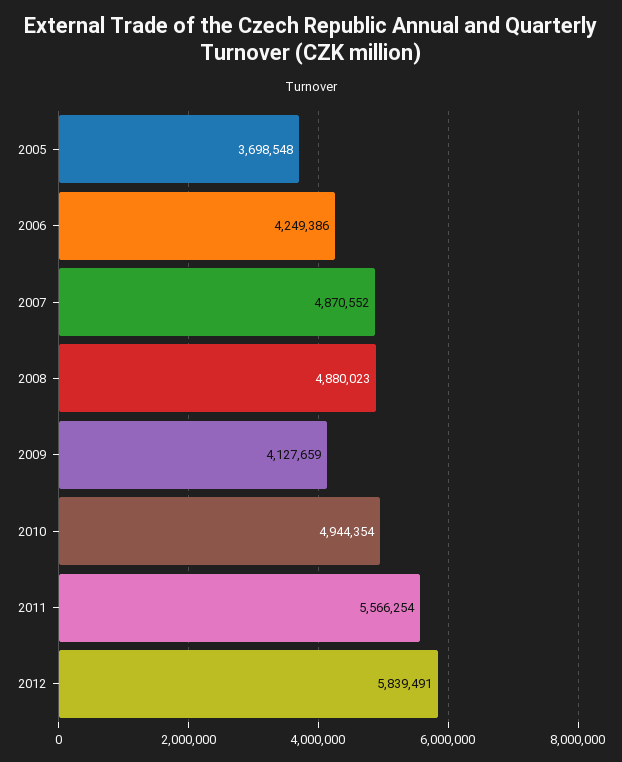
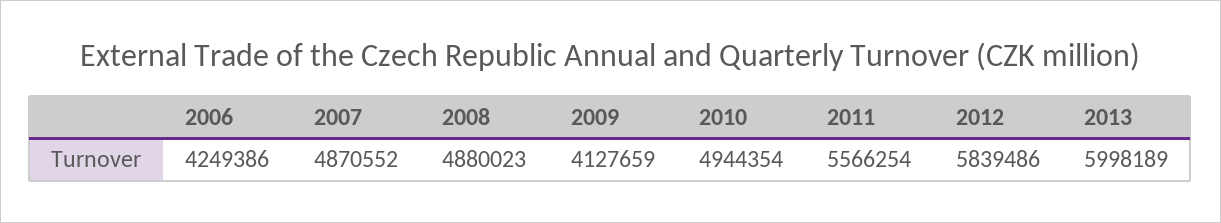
2005: 3698548 -> none
2012: 5839491 -> 5839486
2013: none -> 5998189

